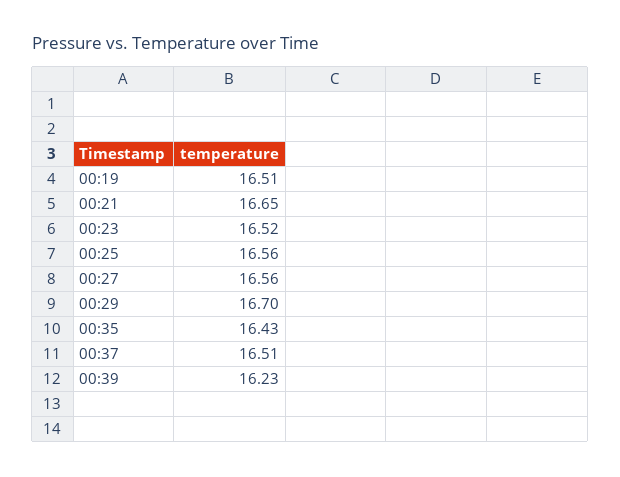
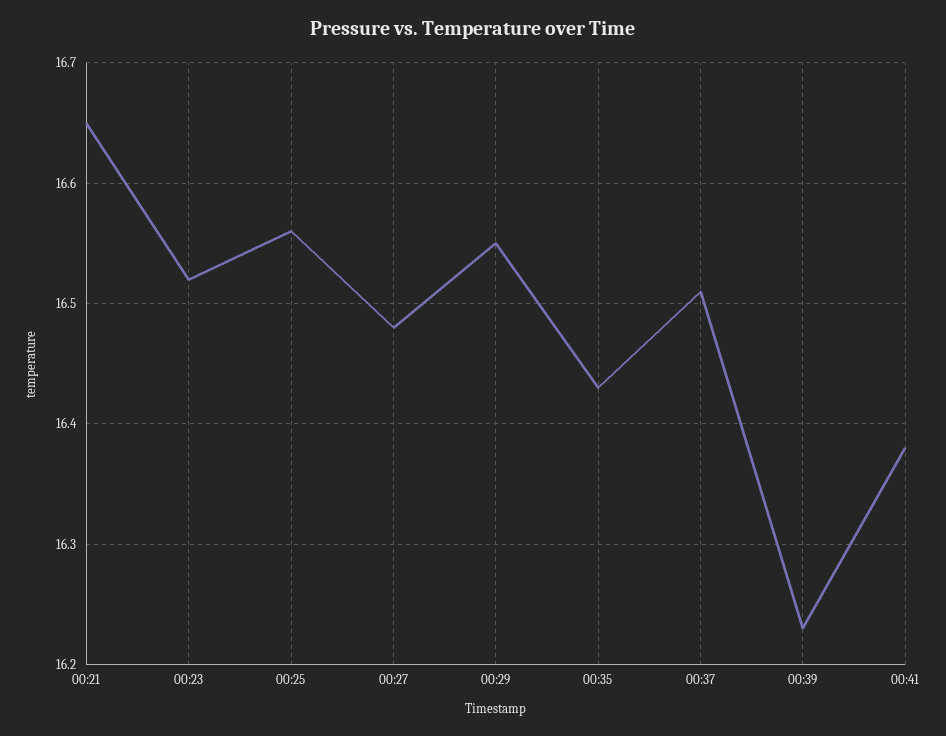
00:19: 16.51 -> none
00:27: 16.56 -> 16.48
00:29: 16.7 -> 16.55
00:41: none -> 16.38

